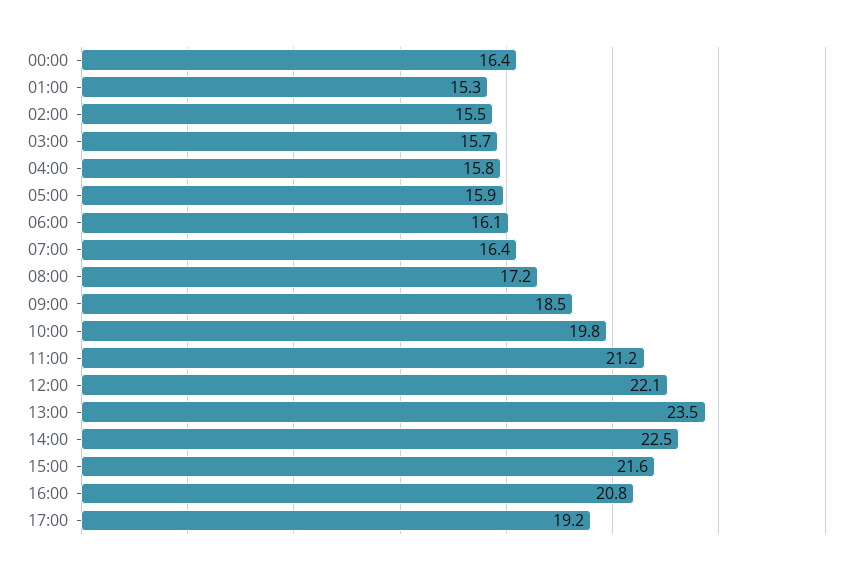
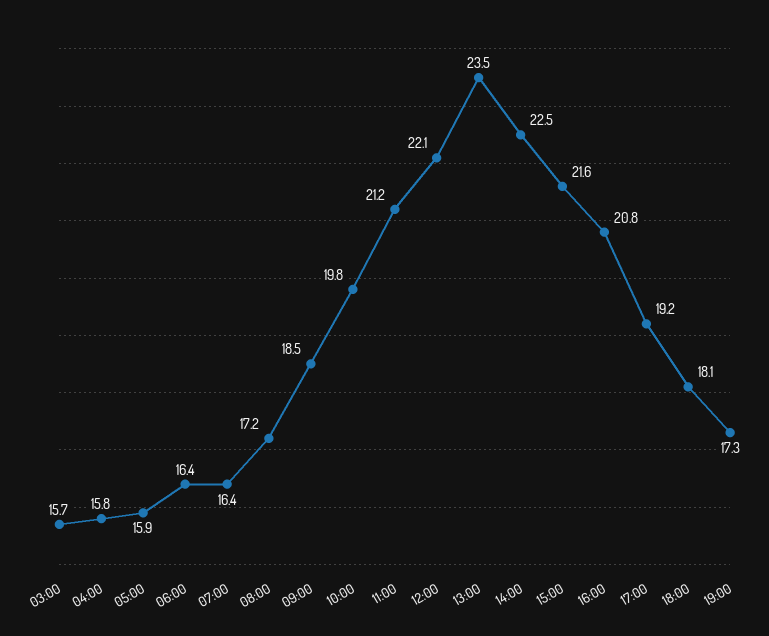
00:00: 16.4 -> none
01:00: 15.3 -> none
02:00: 15.5 -> none
06:00: 16.1 -> 16.4
18:00: none -> 18.1
19:00: none -> 17.3

